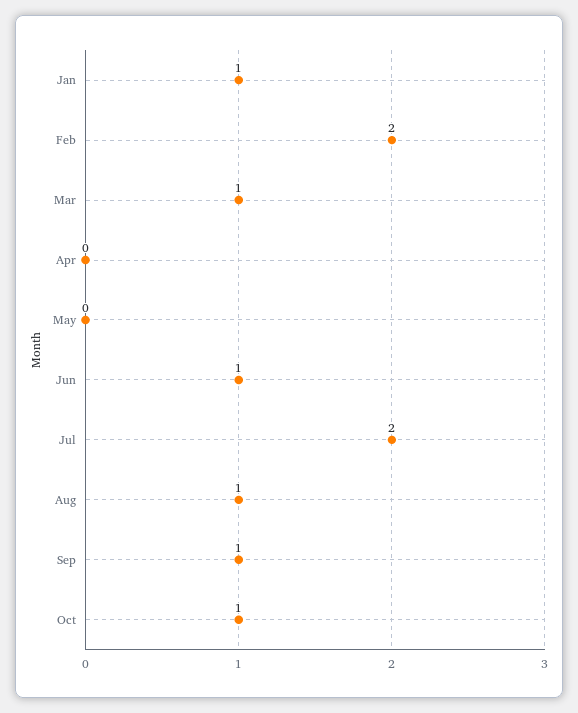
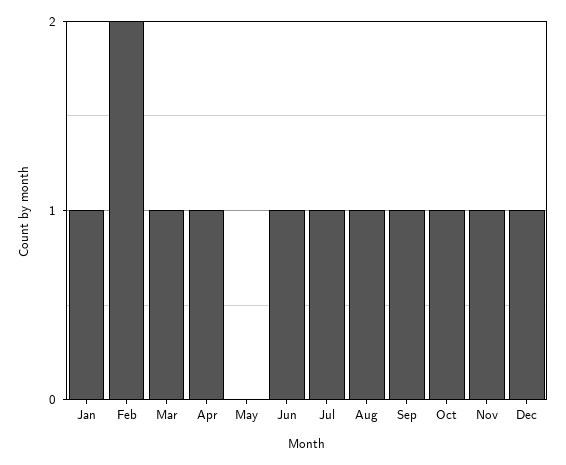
Apr: 0 -> 1
Jul: 2 -> 1
Nov: none -> 1
Dec: none -> 1

